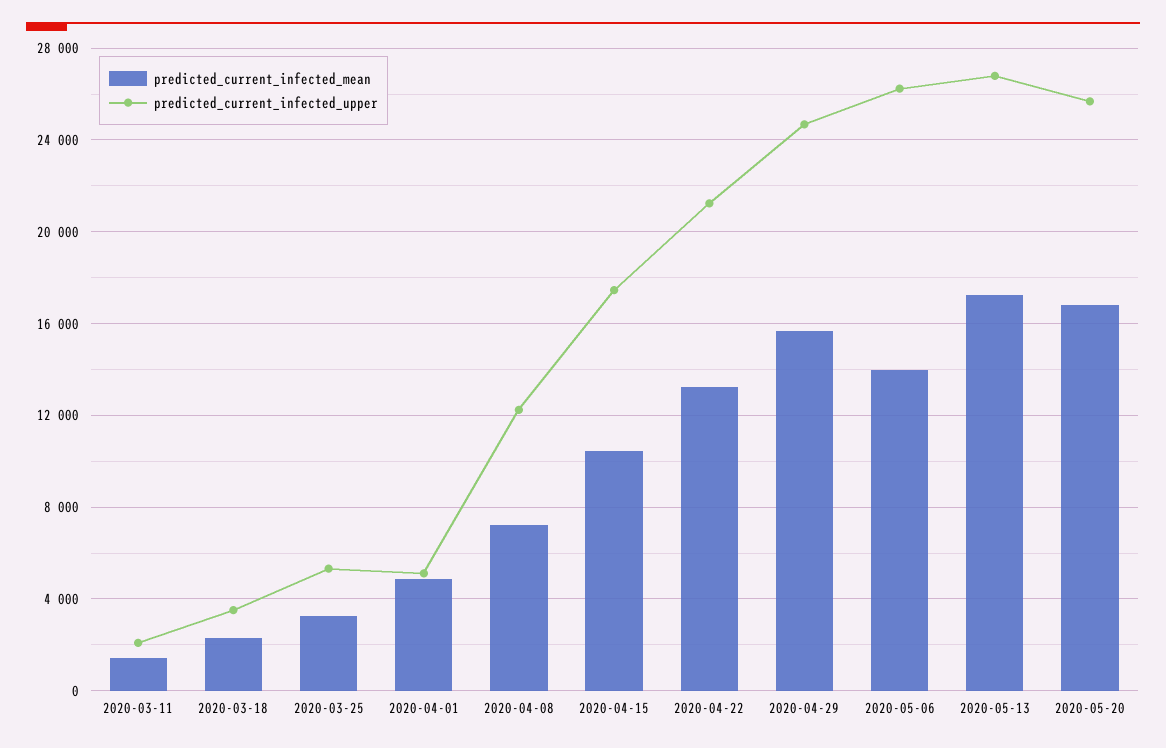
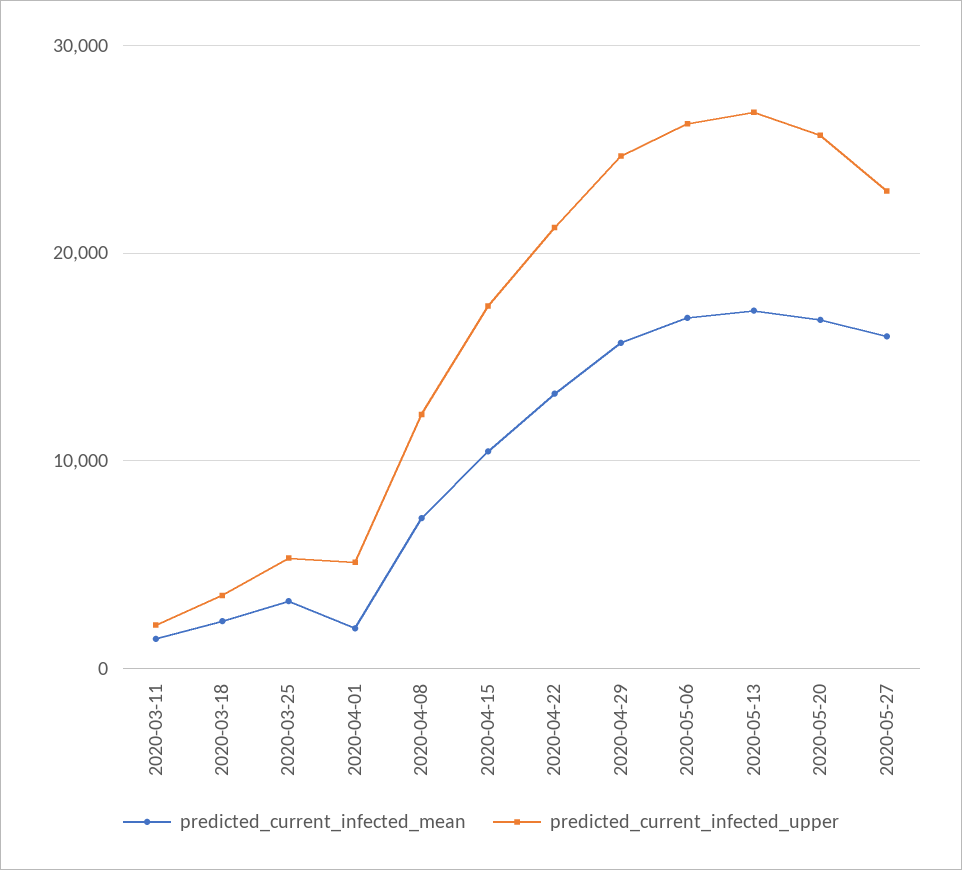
predicted_current_infected_mean, 2020-04-01: 5000 -> 2000
predicted_current_infected_mean, 2020-05-06: 14000 -> 17000
predicted_current_infected_mean, 2020-05-27: none -> 16000
predicted_current_infected_upper, 2020-05-27: none -> 23000

